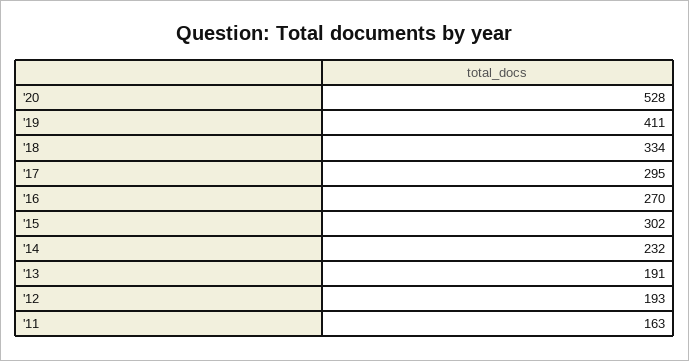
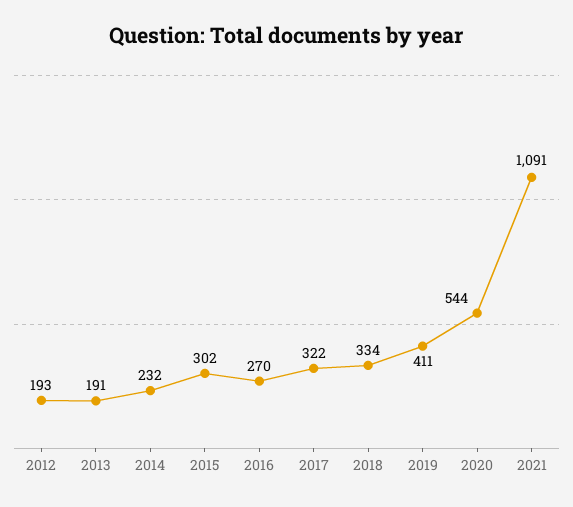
'20: 528 -> 544
'17: 295 -> 322
'11: 163 -> none
2021: none -> 1091

